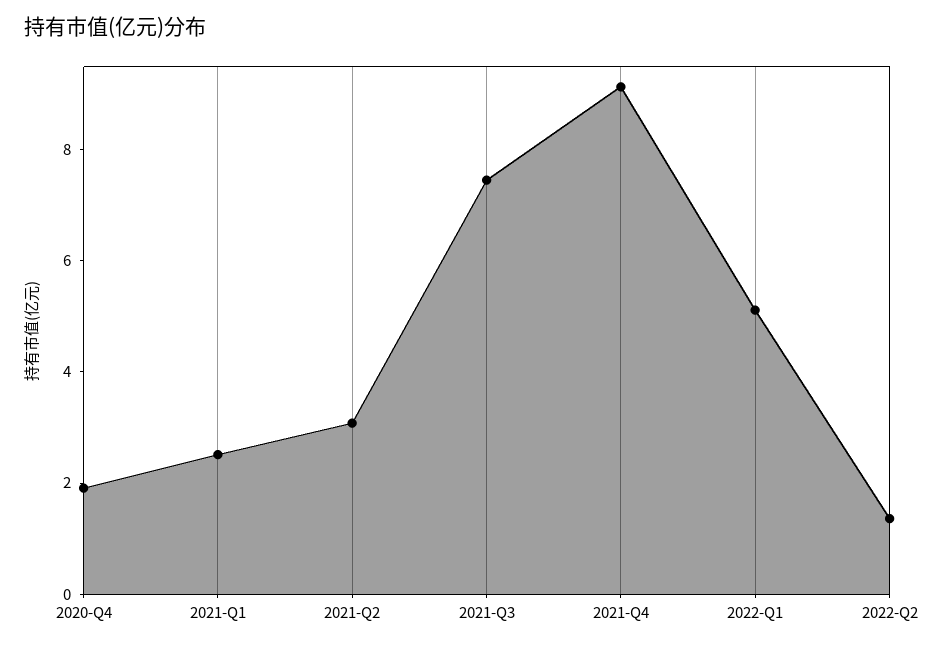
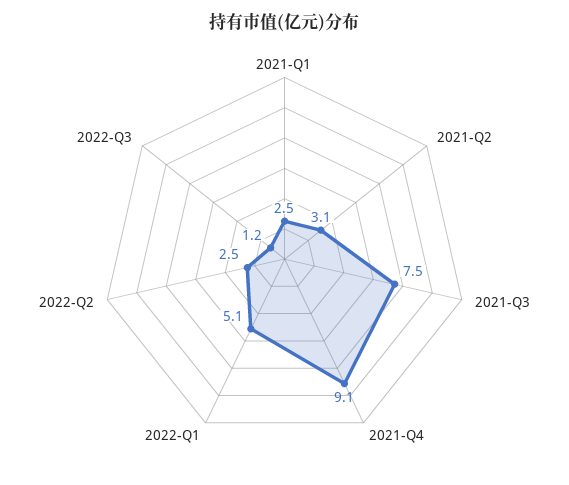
2020-Q4: 2 -> none
2022-Q2: 1.5 -> 2.5
2022-Q3: none -> 1.2

